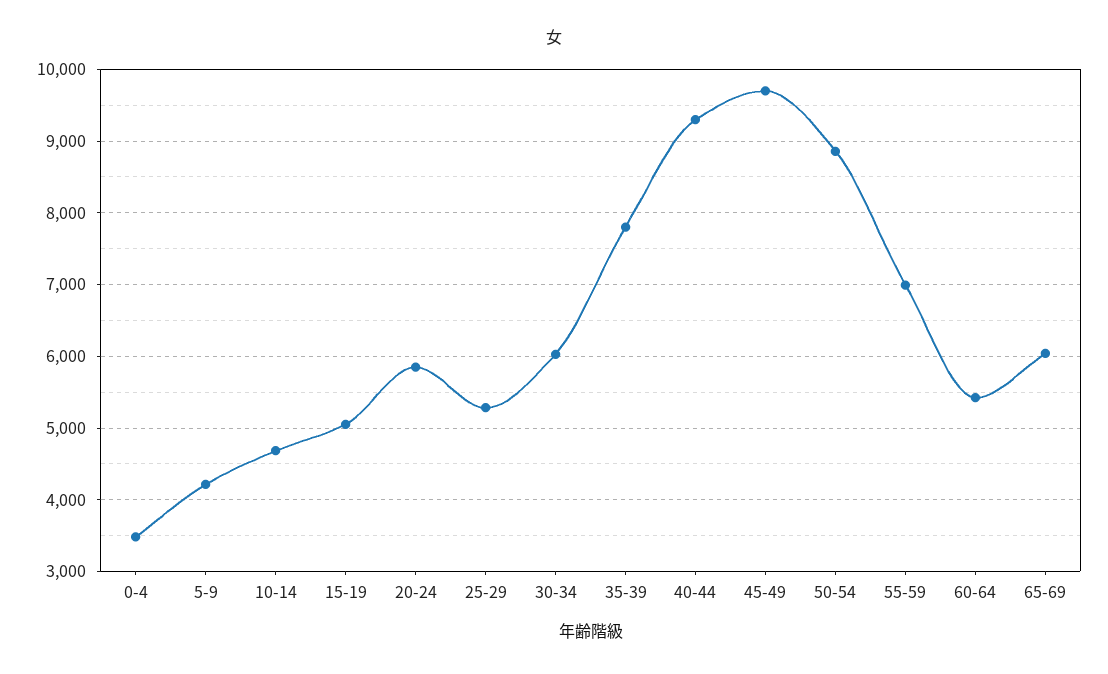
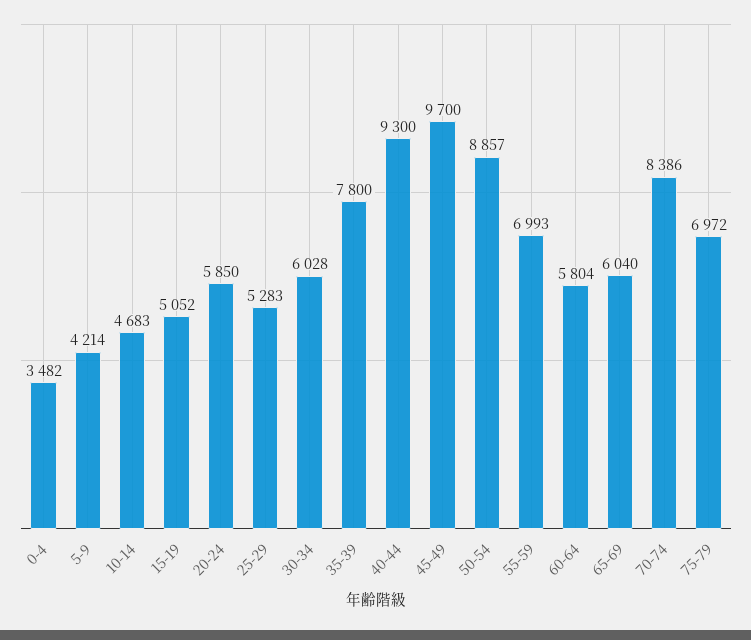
60-64: 5400 -> 5804
70-74: none -> 8386
75-79: none -> 6972

